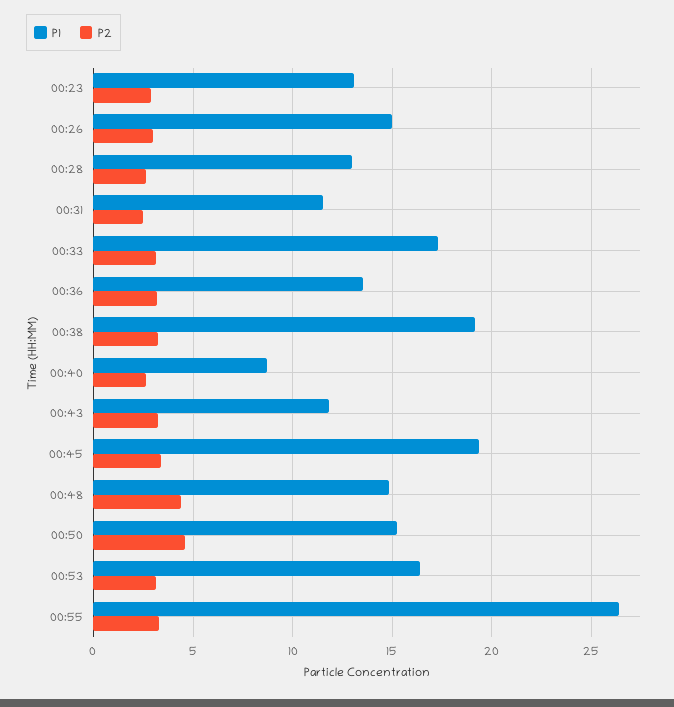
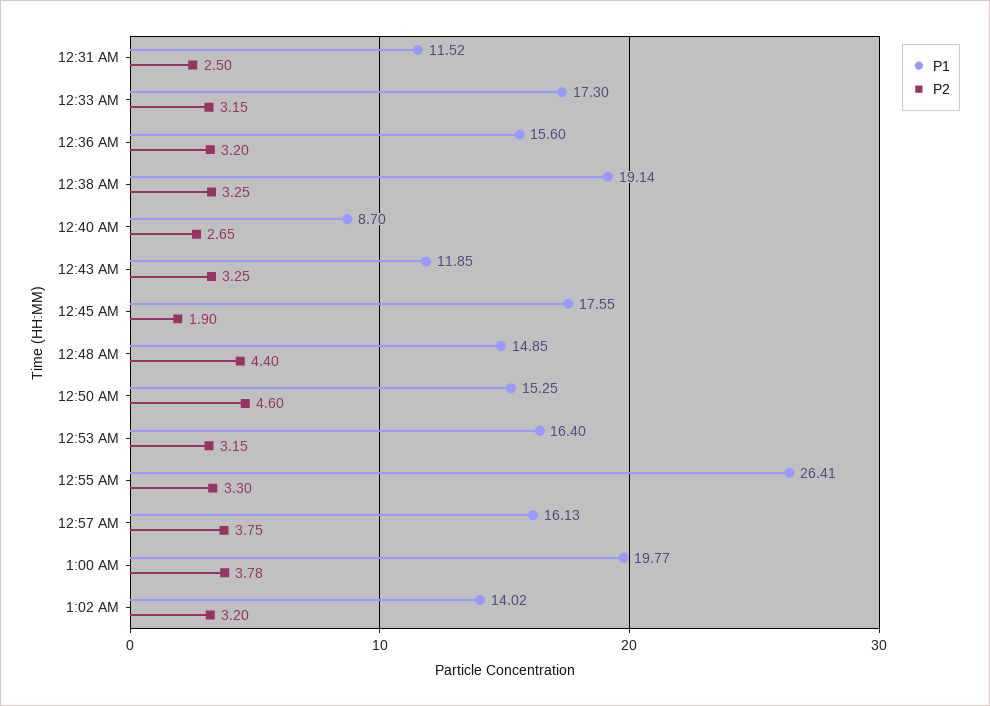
P1, 00:23: 13 -> none
P2, 00:23: 3 -> none
P1, 00:26: 15 -> none
P2, 00:26: 3 -> none
P1, 00:28: 13 -> none
P2, 00:28: 2.5 -> none
P1, 00:36: 13.5 -> 15.6
P1, 00:45: 19.5 -> 17.55
P2, 00:45: 3.5 -> 1.9
P1, 12:57 AM: none -> 16.13
P2, 12:57 AM: none -> 3.75
P1, 1:00 AM: none -> 19.77
P2, 1:00 AM: none -> 3.78
P1, 1:02 AM: none -> 14.02
P2, 1:02 AM: none -> 3.2

